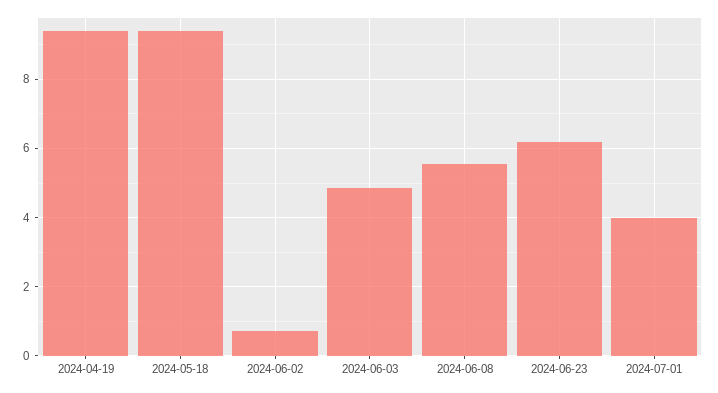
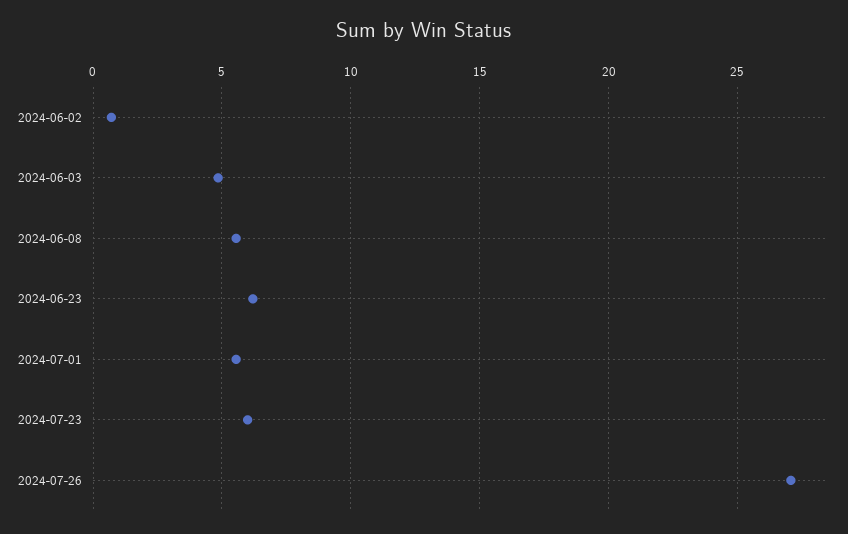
2024-04-19: 9.4 -> none
2024-05-18: 9.4 -> none
2024-07-01: 4 -> 5.5
2024-07-23: none -> 6
2024-07-26: none -> 27

